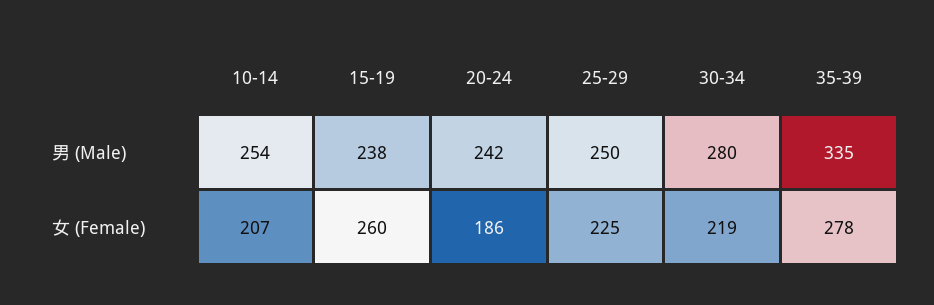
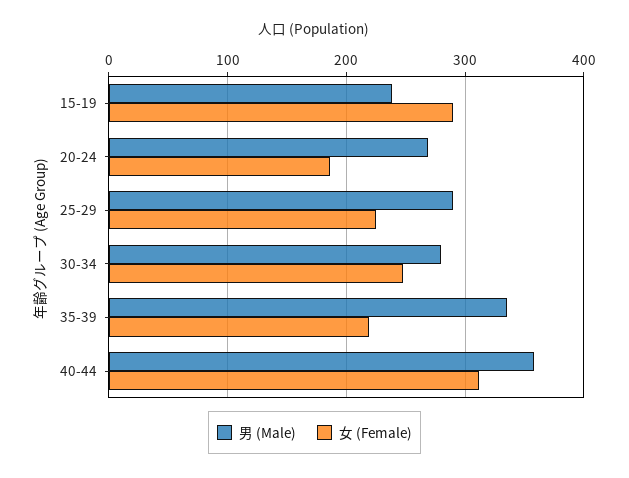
男 (Male), 10-14: 254 -> none
男 (Male), 20-24: 242 -> 270
男 (Male), 25-29: 250 -> 290
女 (Female), 10-14: 207 -> none
女 (Female), 15-19: 260 -> 290
女 (Female), 30-34: 219 -> 250
女 (Female), 35-39: 278 -> 220
男 (Male), 40-44: none -> 360
女 (Female), 40-44: none -> 310

